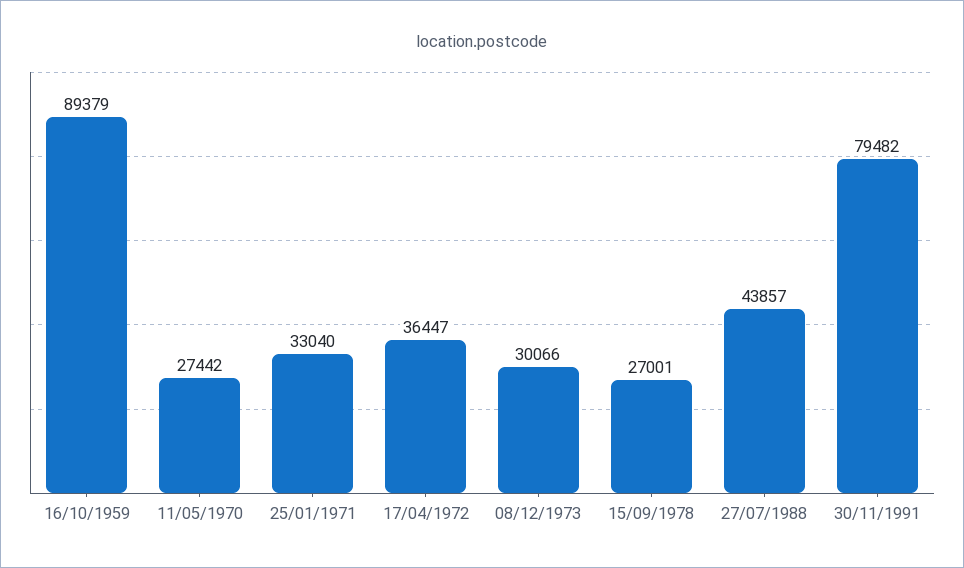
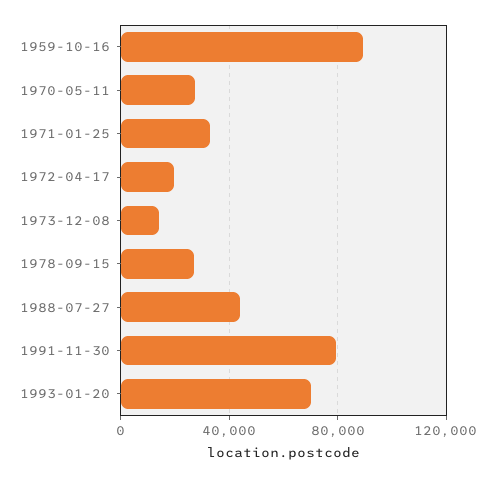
17/04/1972: 36447 -> 20000
08/12/1973: 30066 -> 15000
1993-01-20: none -> 70000

